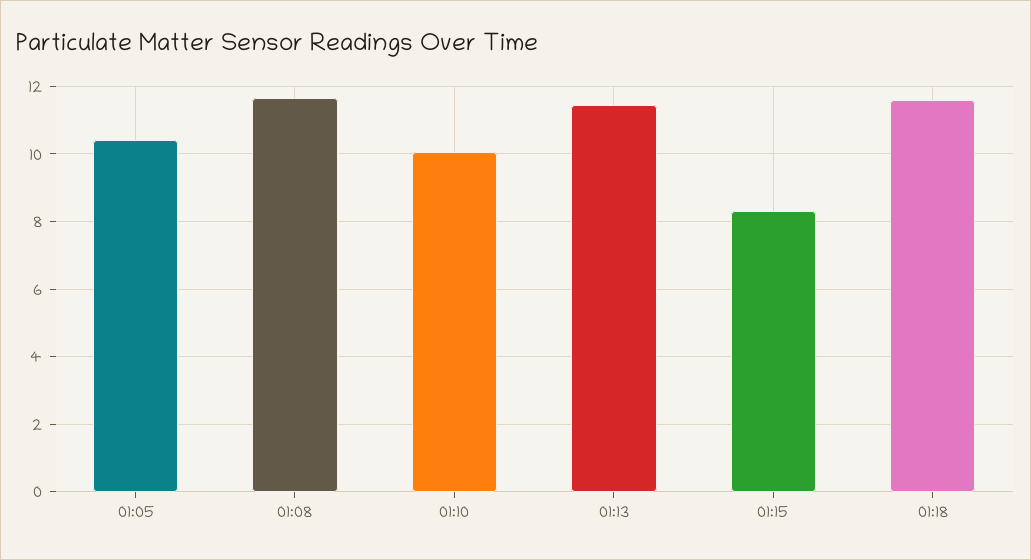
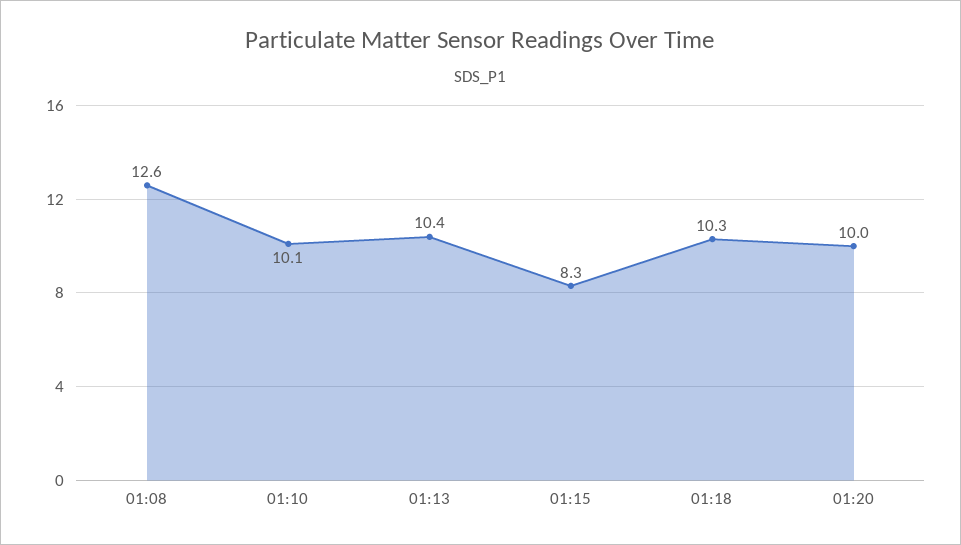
01:05: 10.4 -> none
01:08: 11.6 -> 12.6
01:13: 11.4 -> 10.4
01:18: 11.6 -> 10.3
01:20: none -> 10

